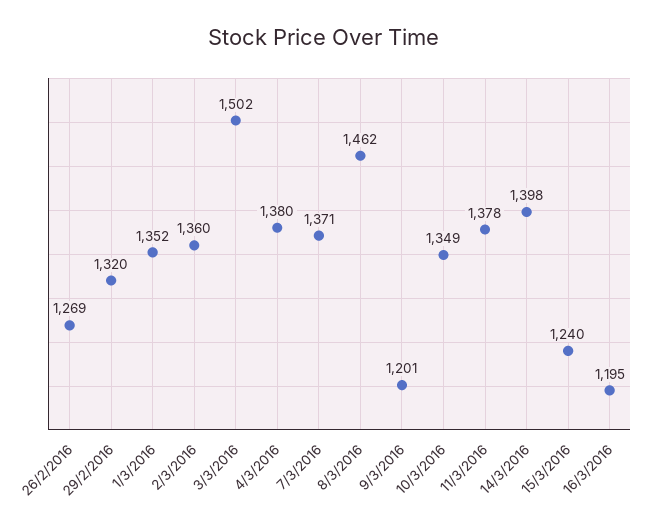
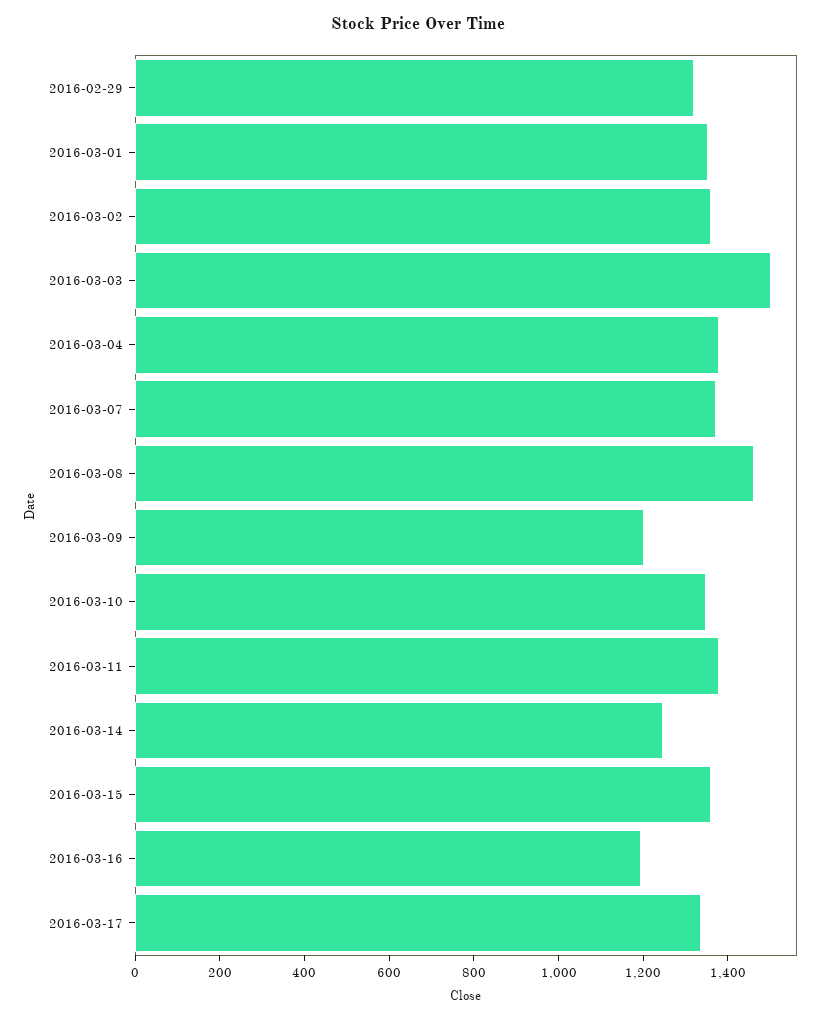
26/2/2016: 1269 -> none
14/3/2016: 1398 -> 1250
15/3/2016: 1240 -> 1350
2016-03-17: none -> 1350

